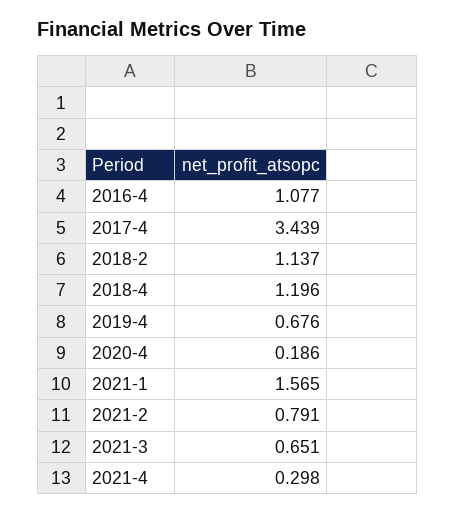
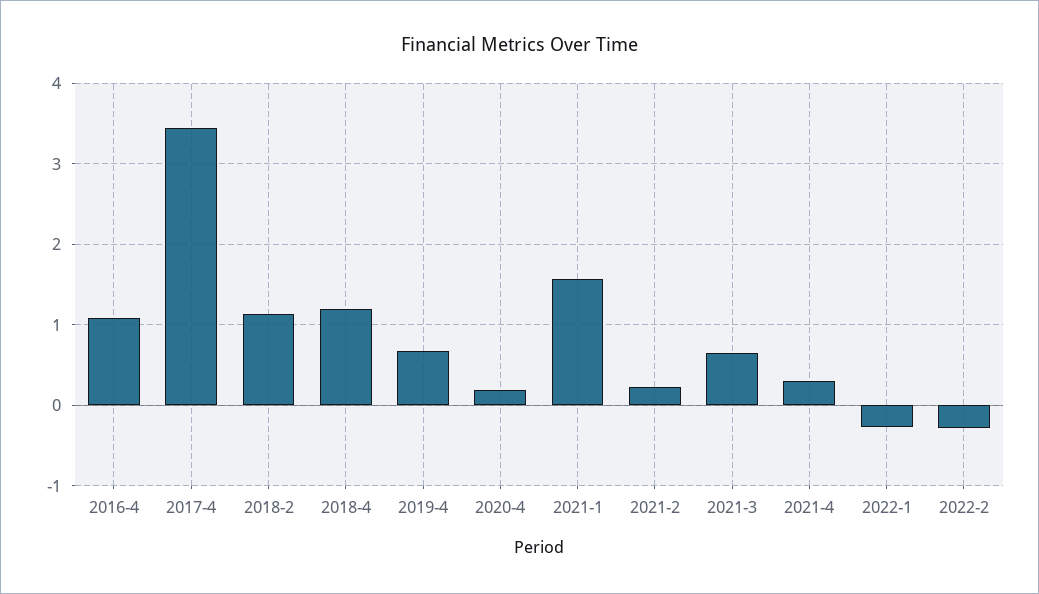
2021-2: 0.791 -> 0.2
2022-1: none -> -0.3
2022-2: none -> -0.3

